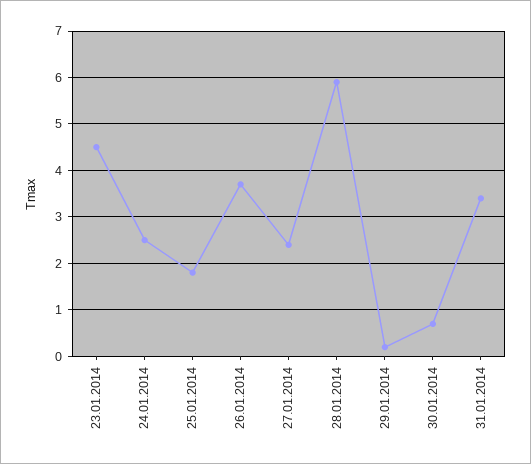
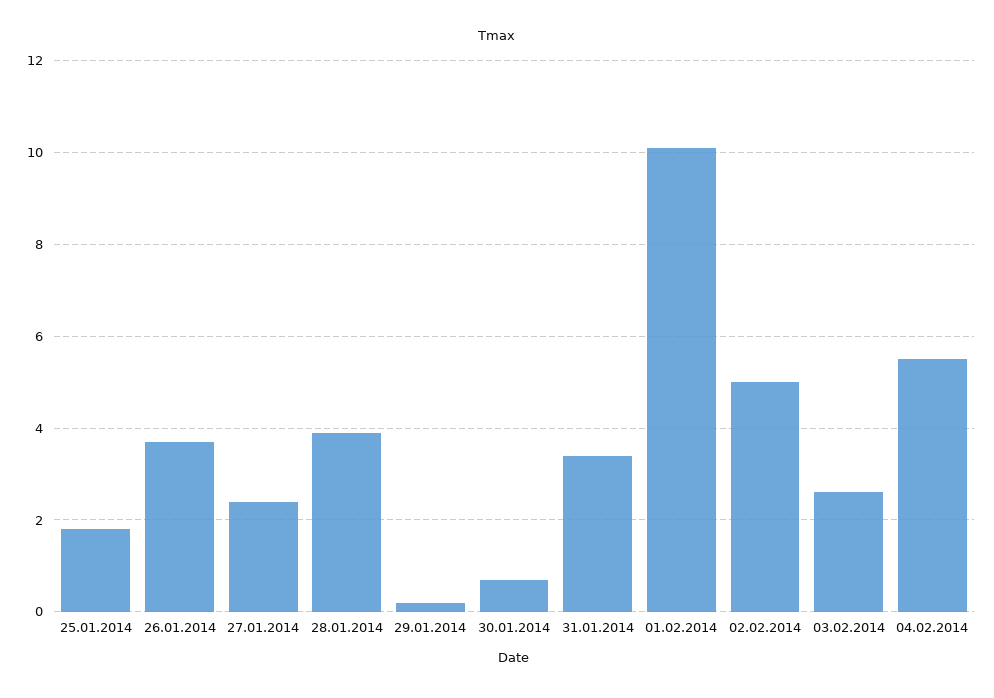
23.01.2014: 4.5 -> none
24.01.2014: 2.5 -> none
28.01.2014: 6 -> 4
01.02.2014: none -> 10
02.02.2014: none -> 5
03.02.2014: none -> 2.5
04.02.2014: none -> 5.5

